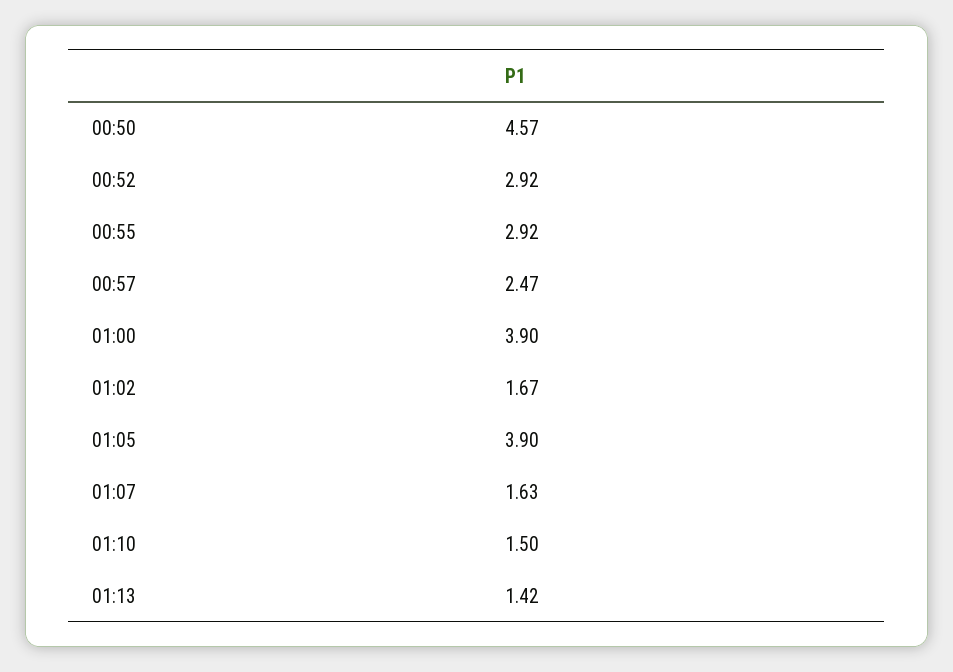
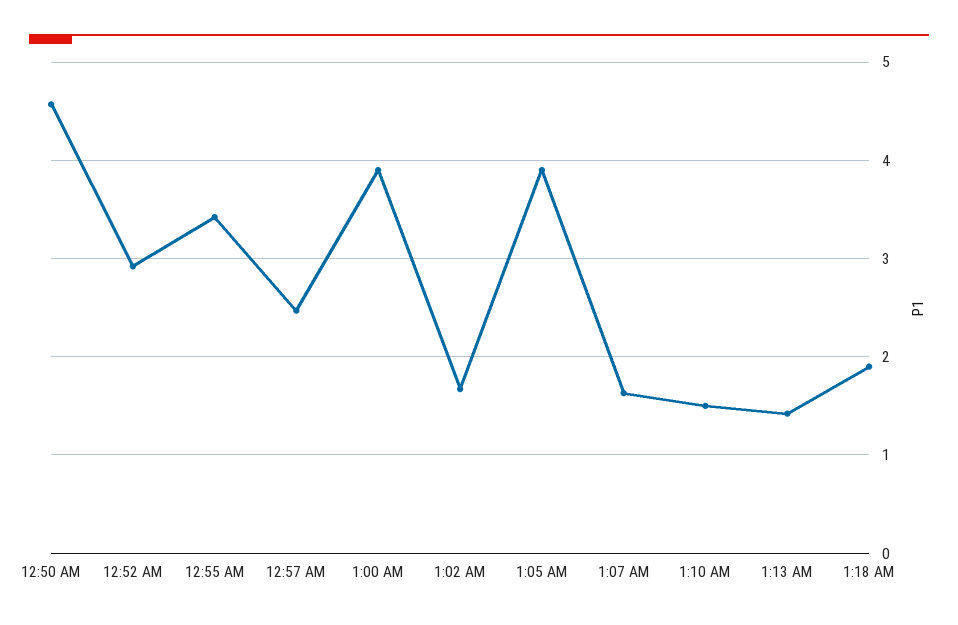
00:55: 2.92 -> 3.4
1:18 AM: none -> 1.9

